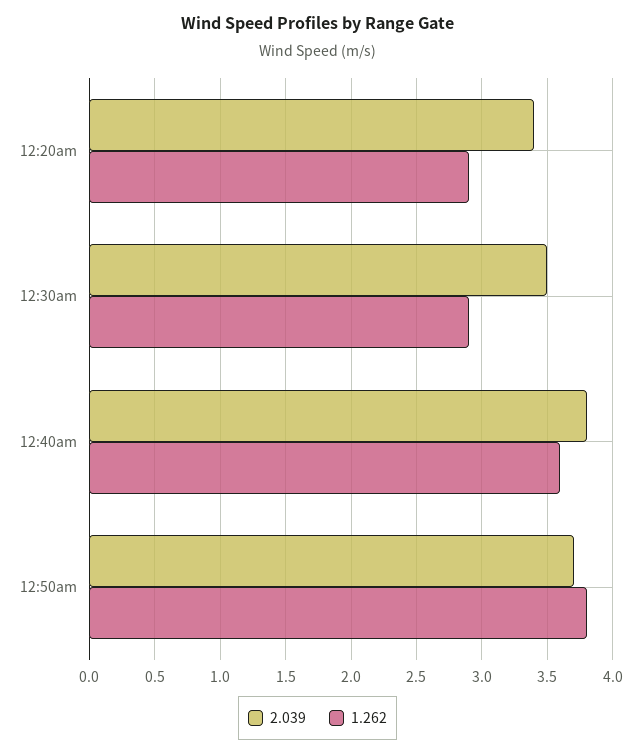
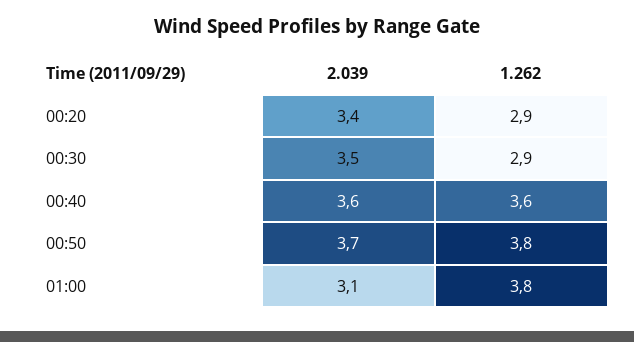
2.039, 12:40am: 3.8 -> 3.6
2.039, 01:00: none -> 3.1
1.262, 01:00: none -> 3.8

